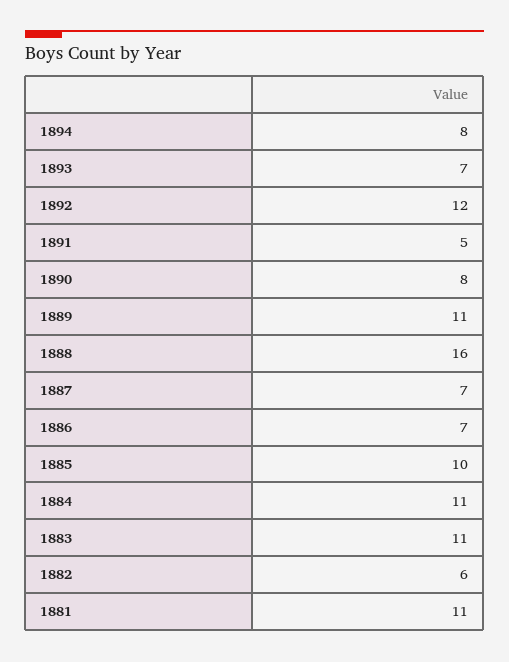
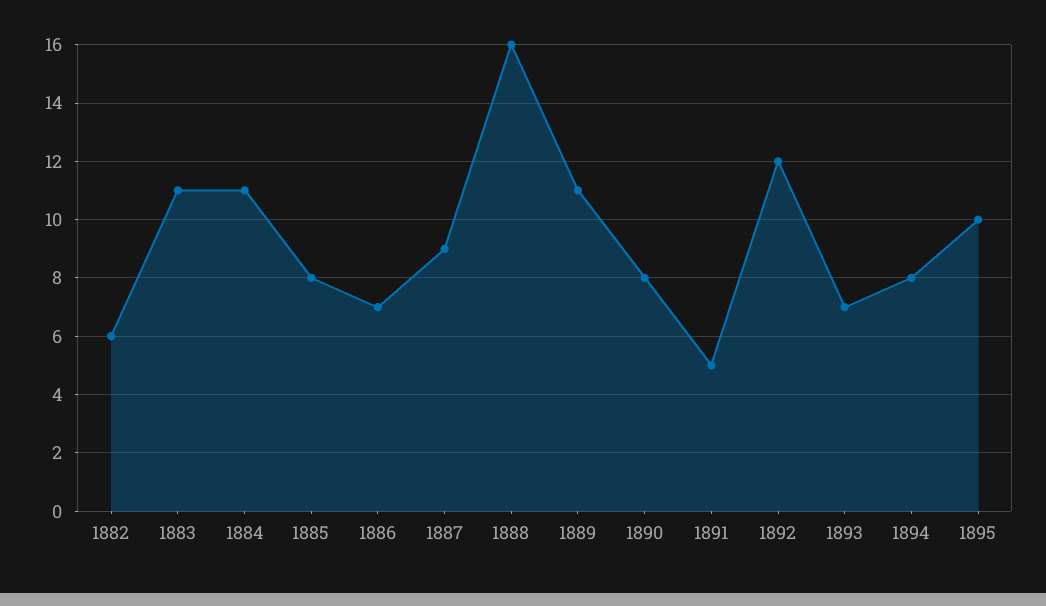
1887: 7 -> 9
1885: 10 -> 8
1881: 11 -> none
1895: none -> 10

